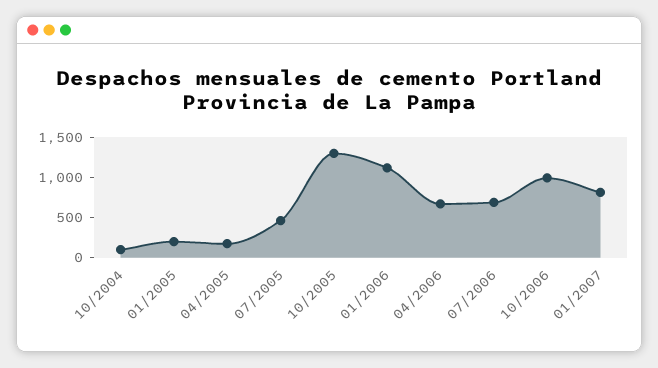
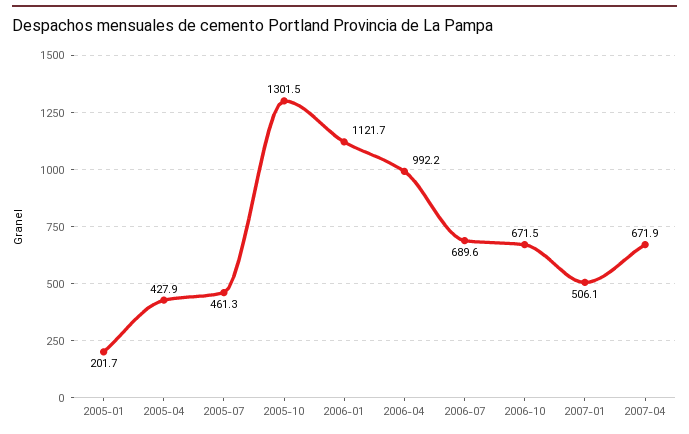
10/2004: 100 -> none
04/2005: 200 -> 427.9
04/2006: 700 -> 992.2
10/2006: 1000 -> 671.5
01/2007: 800 -> 506.1
2007-04: none -> 671.9

